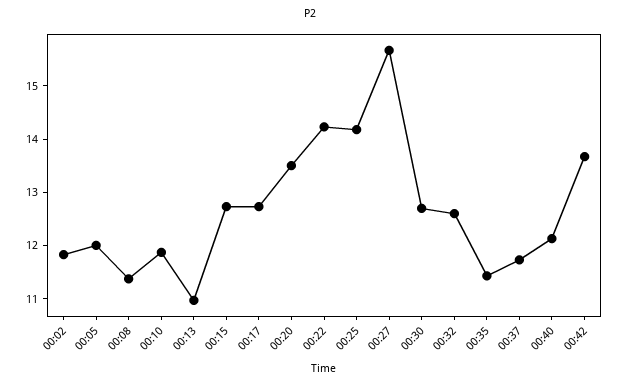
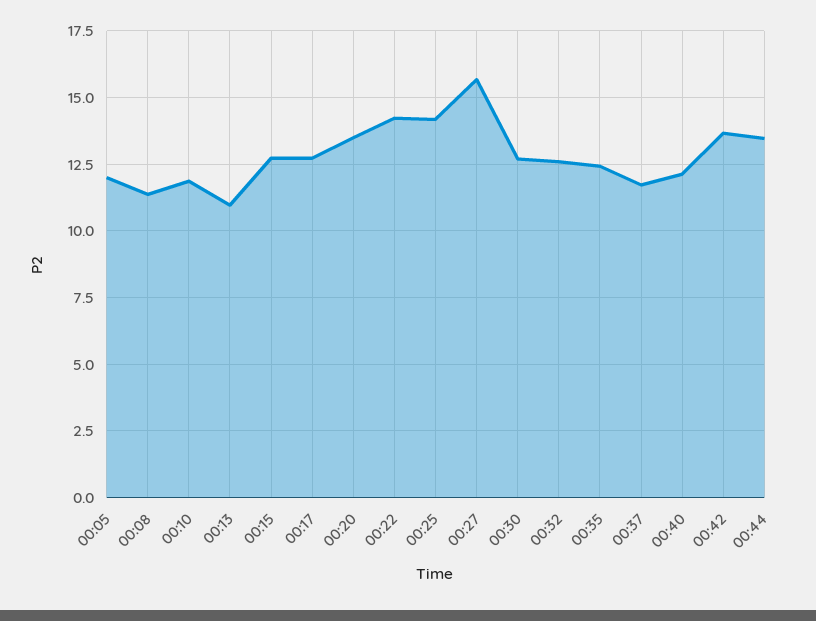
00:02: 11.8 -> none
00:35: 11.4 -> 12.5
00:44: none -> 13.5

